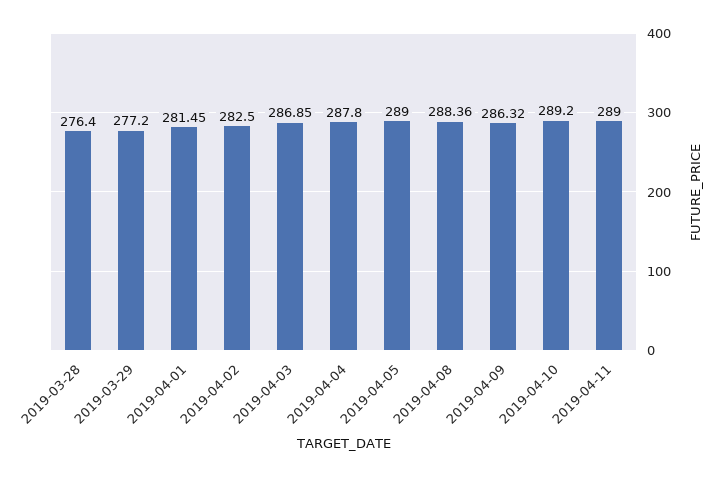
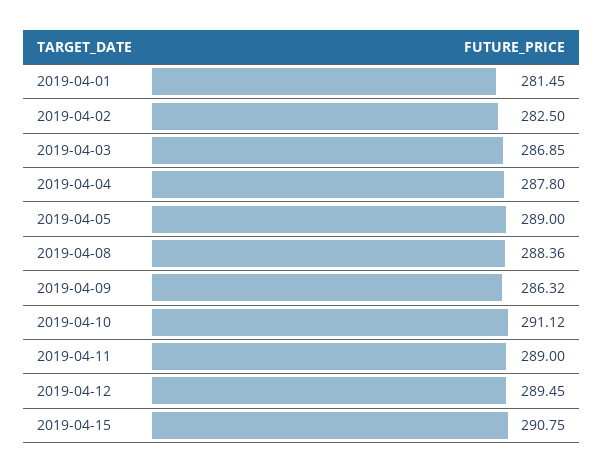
2019-03-28: 276.4 -> none
2019-03-29: 277.2 -> none
2019-04-10: 289.2 -> 291.12
2019-04-12: none -> 289.45
2019-04-15: none -> 290.75

